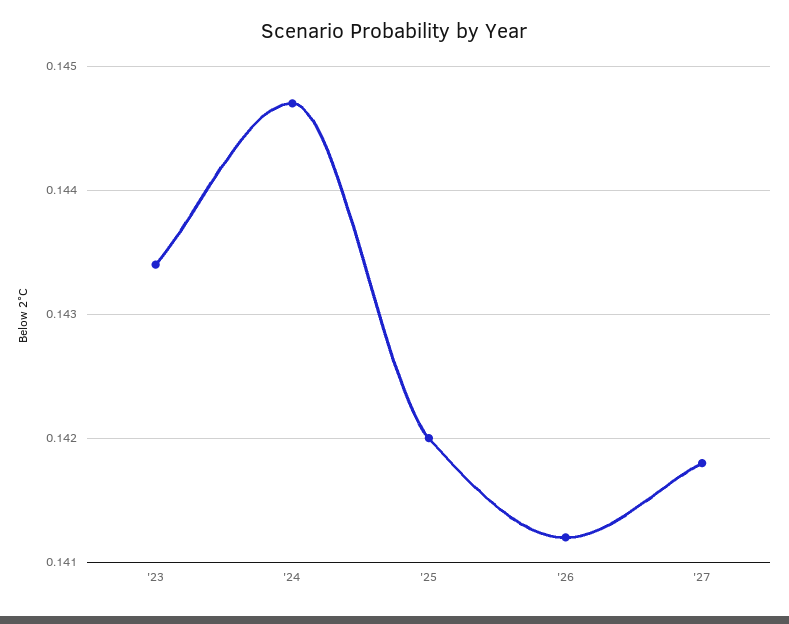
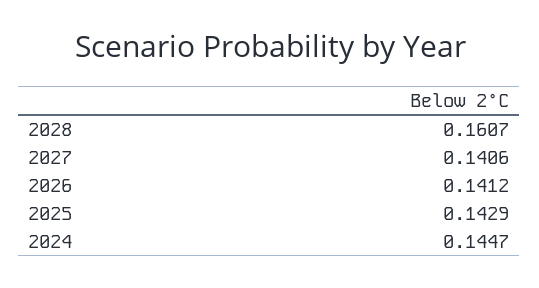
'23: 0.1434 -> none
'25: 0.142 -> 0.1429
'27: 0.1418 -> 0.1406
2028: none -> 0.1607

